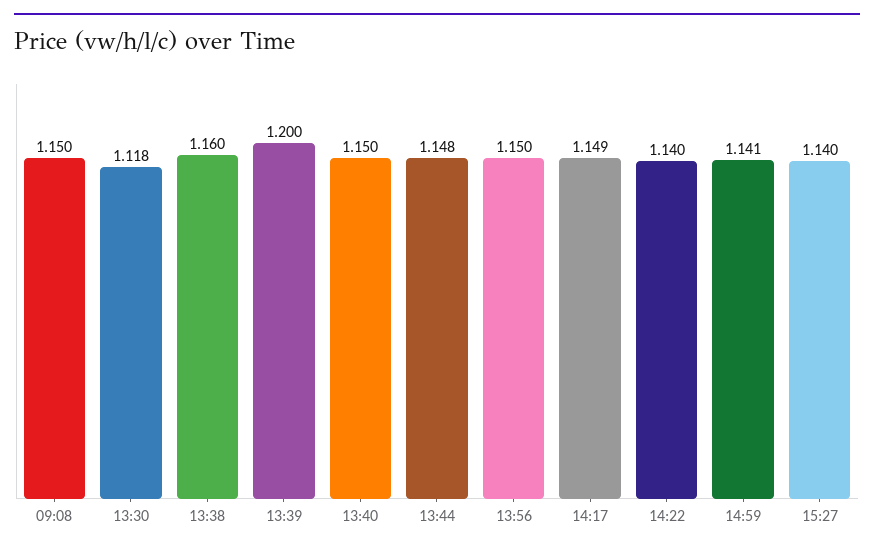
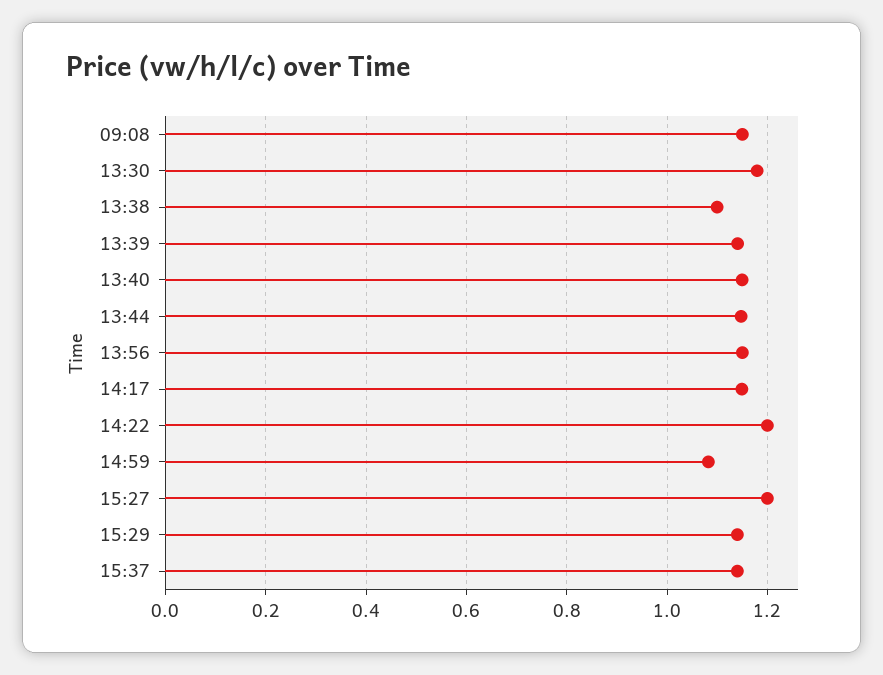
13:30: 1.118 -> 1.18
13:38: 1.16 -> 1.1
13:39: 1.2 -> 1.14
14:22: 1.14 -> 1.2
14:59: 1.141 -> 1.08
15:27: 1.14 -> 1.2
15:29: none -> 1.14
15:37: none -> 1.14

